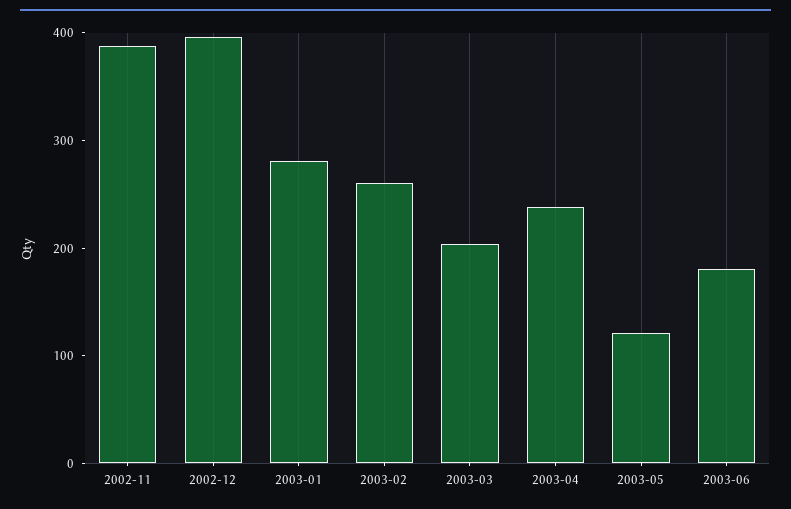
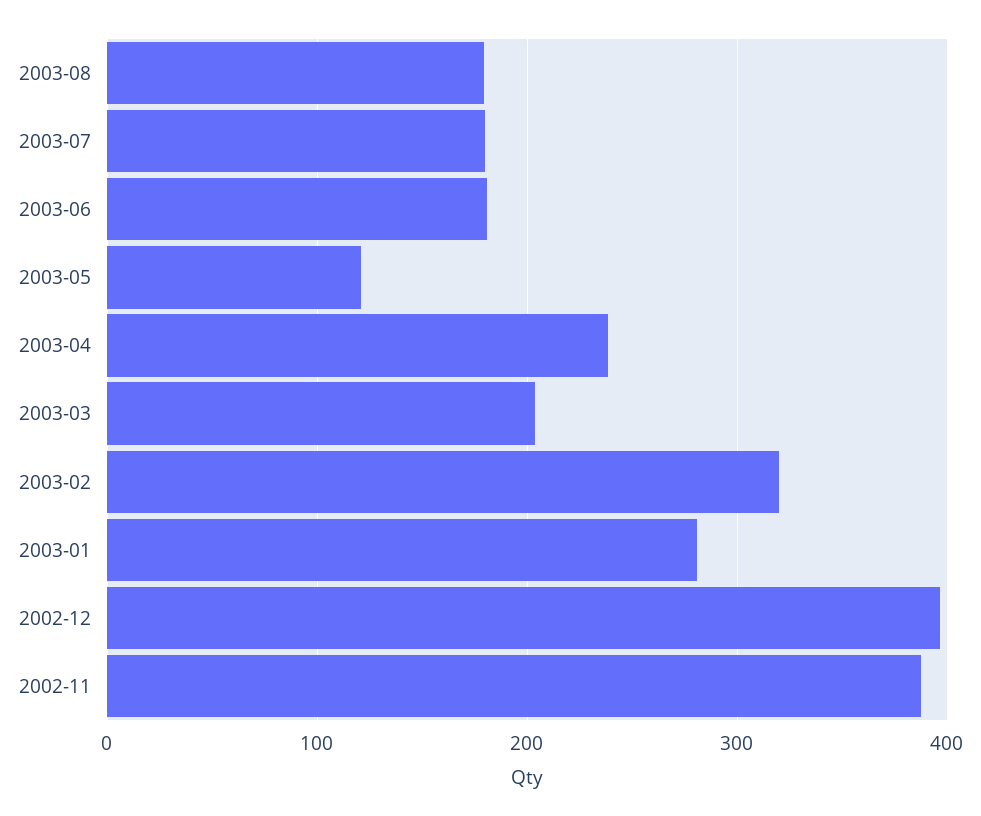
2003-02: 260 -> 320
2003-08: none -> 180
2003-07: none -> 180

